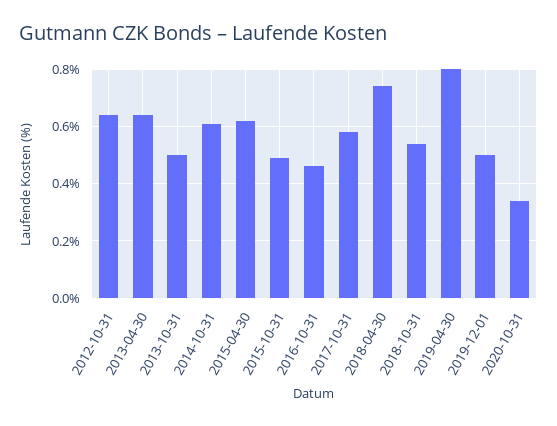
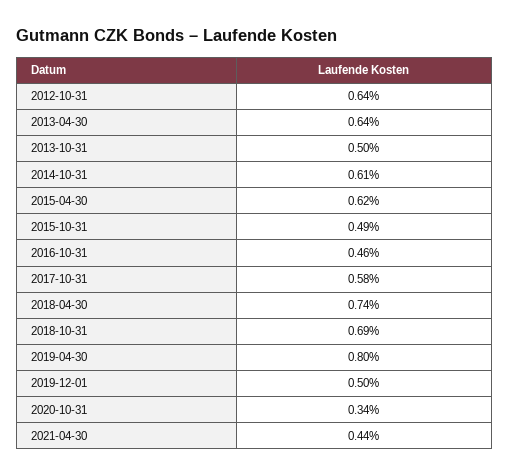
2018-10-31: 0.55 -> 0.69
2021-04-30: none -> 0.44

